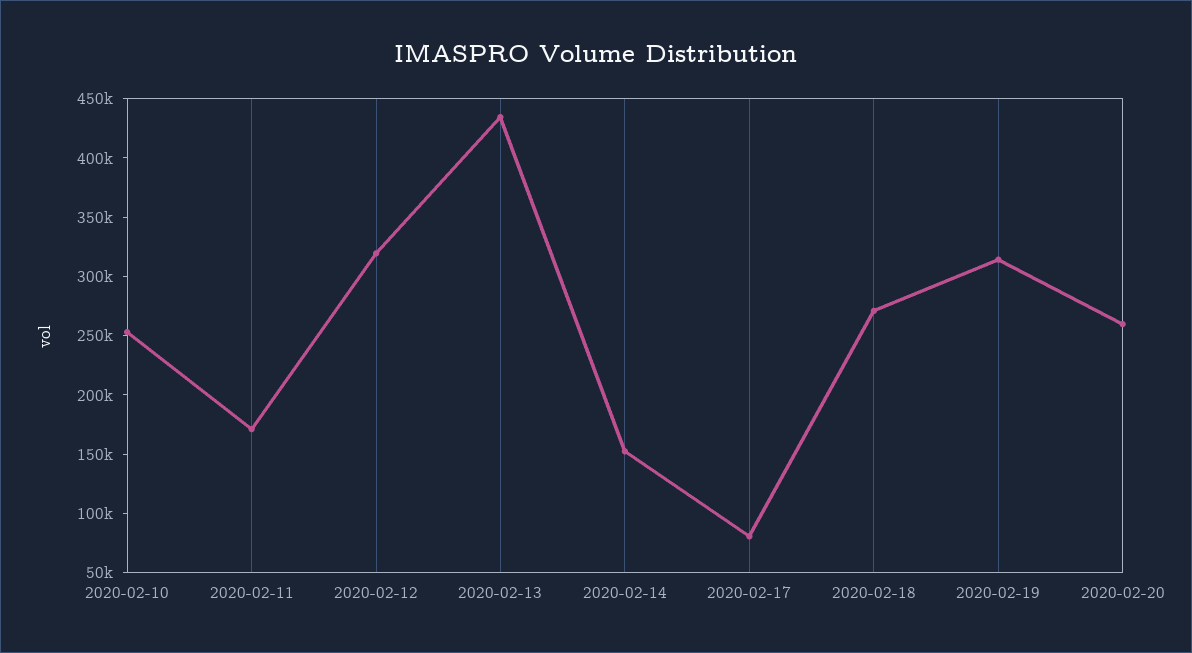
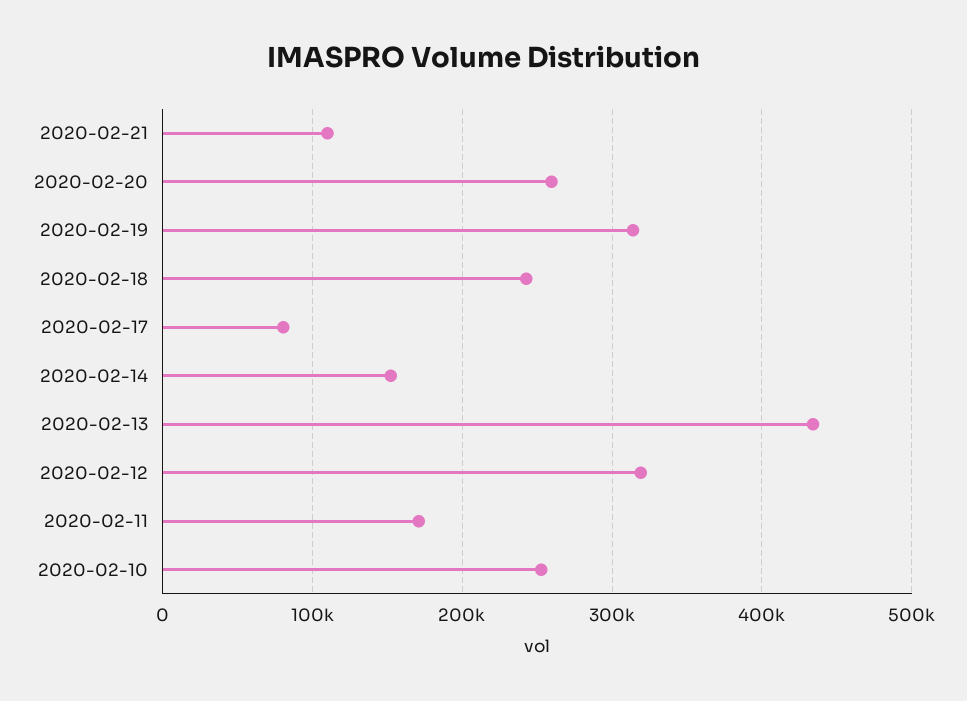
2020-02-18: 270000 -> 240000
2020-02-21: none -> 110000

